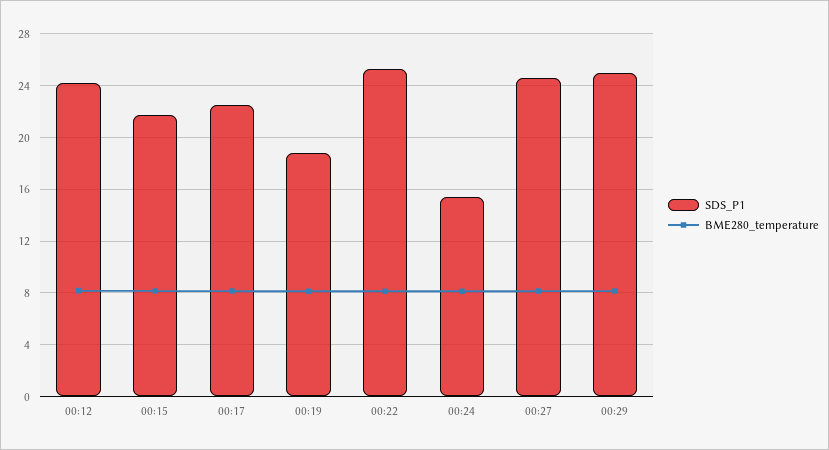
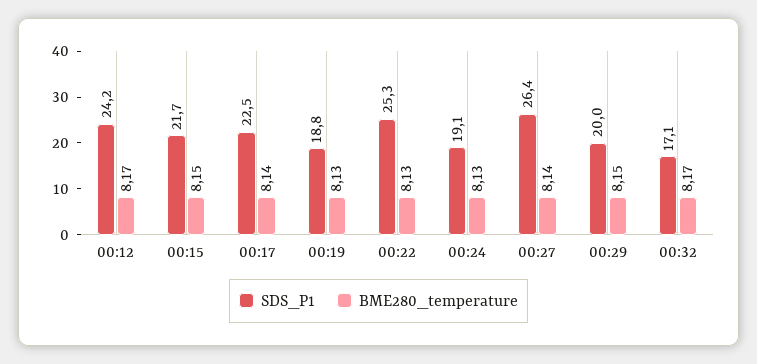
SDS_P1, 00:24: 15.5 -> 19.1
SDS_P1, 00:27: 24.5 -> 26.4
SDS_P1, 00:29: 25 -> 20
SDS_P1, 00:32: none -> 17.1
BME280_temperature, 00:32: none -> 8.17

